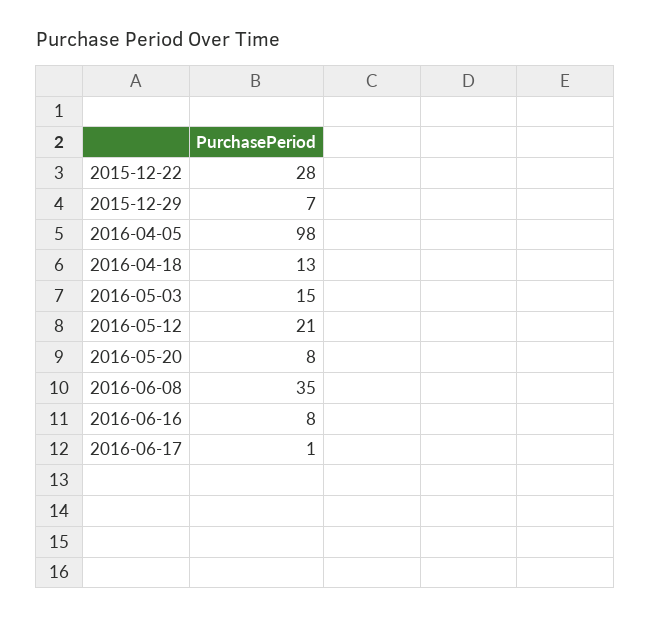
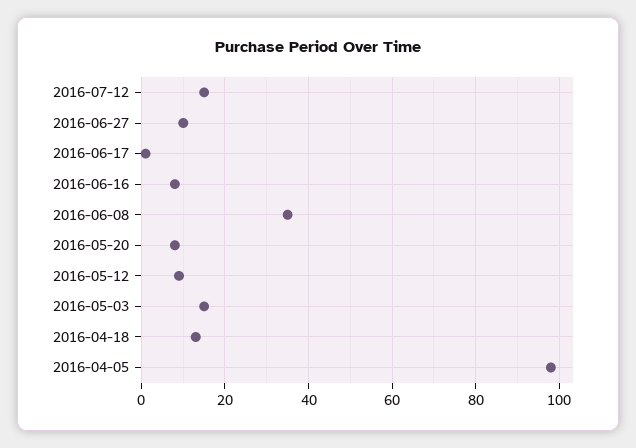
2015-12-22: 28 -> none
2015-12-29: 7 -> none
2016-05-12: 21 -> 10
2016-07-12: none -> 15
2016-06-27: none -> 10

